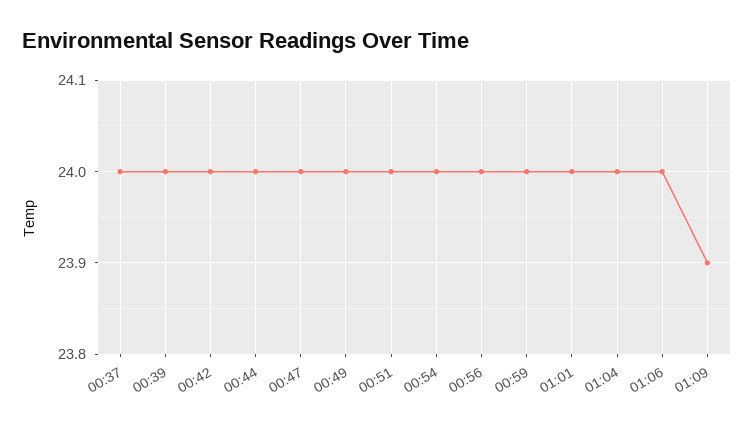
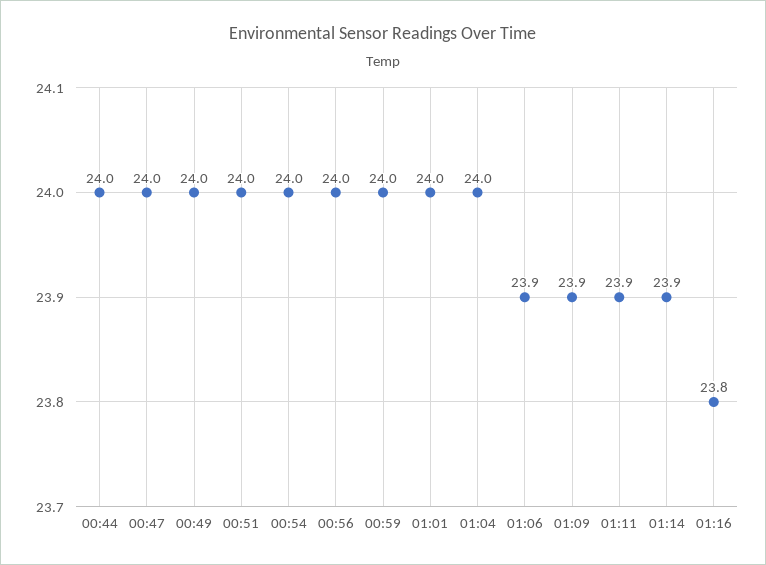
00:37: 24 -> none
00:39: 24 -> none
00:42: 24 -> none
01:06: 24 -> 23.9
01:11: none -> 23.9
01:14: none -> 23.9
01:16: none -> 23.8

